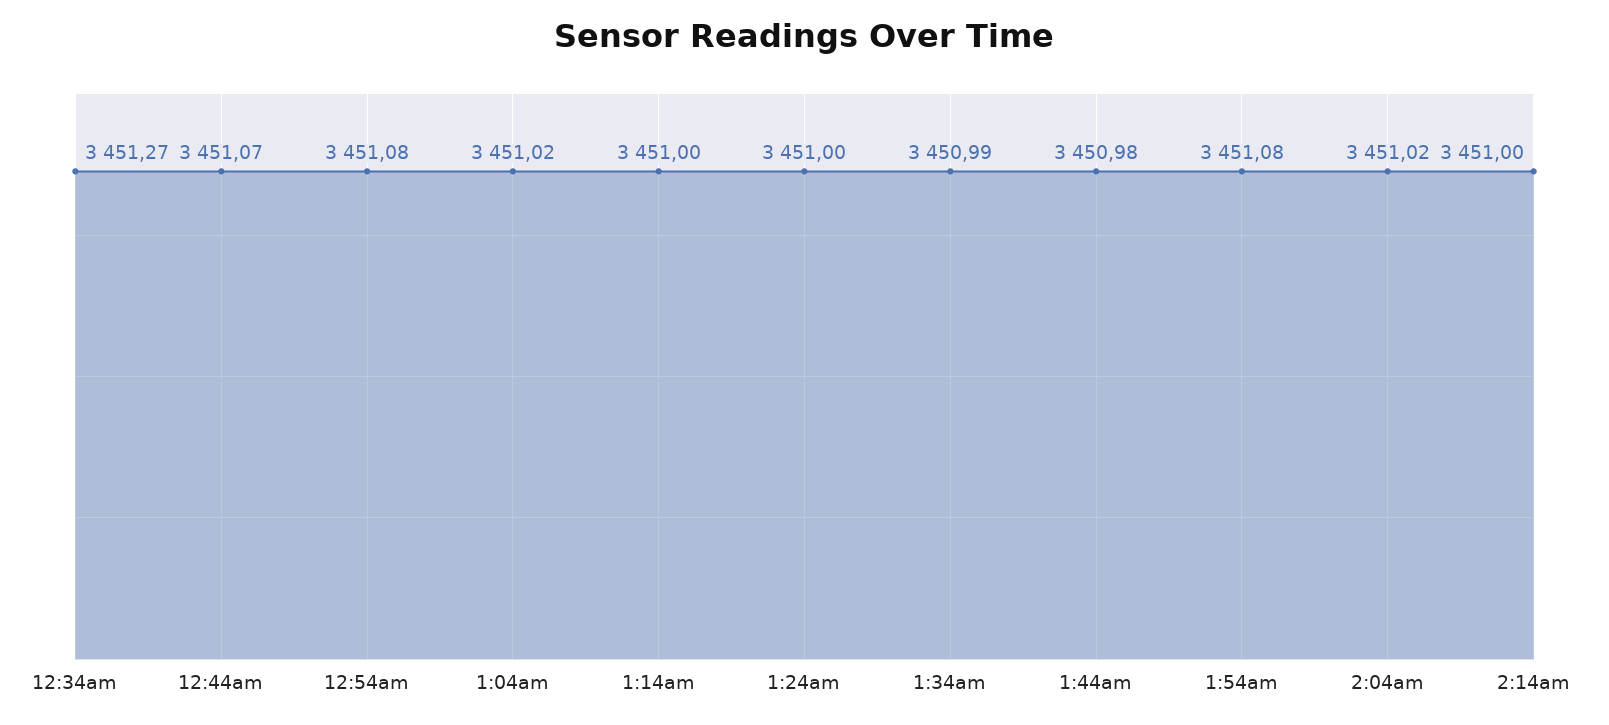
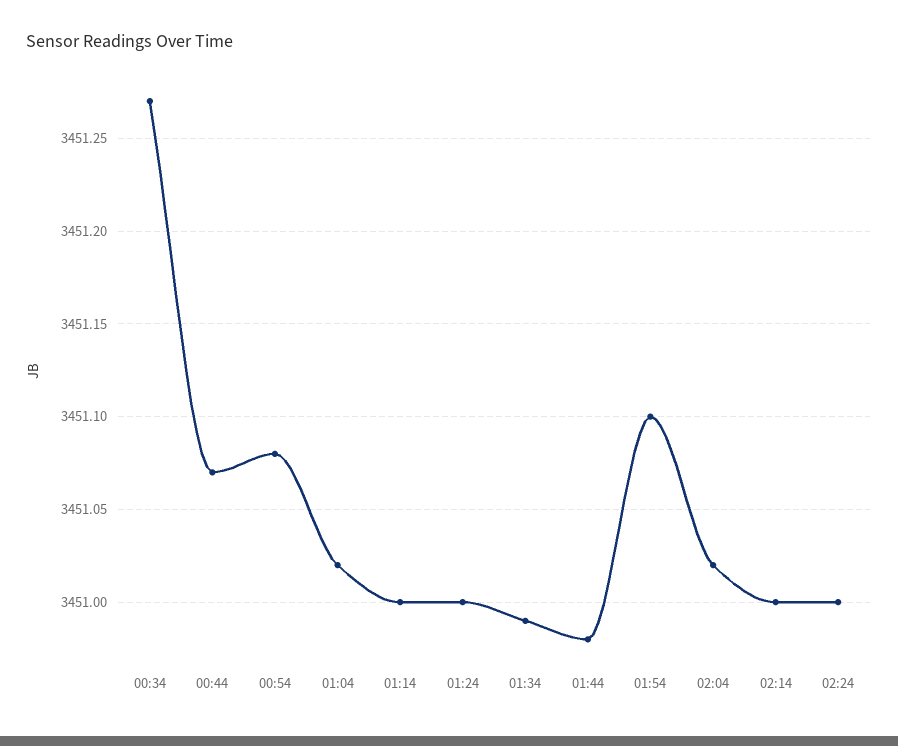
1:54am: 3451.08 -> 3451.1
02:24: none -> 3451

